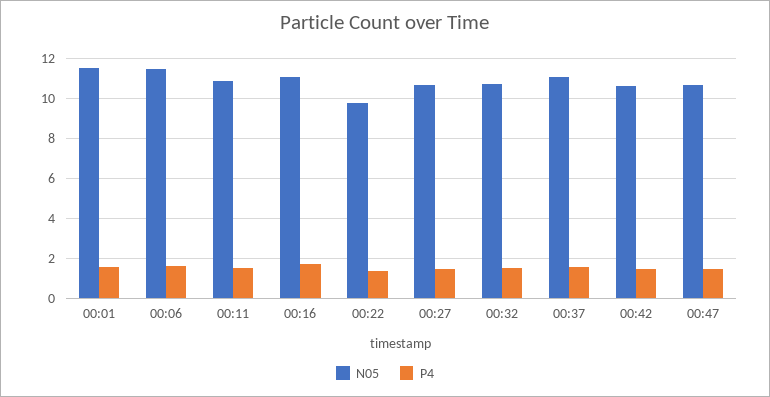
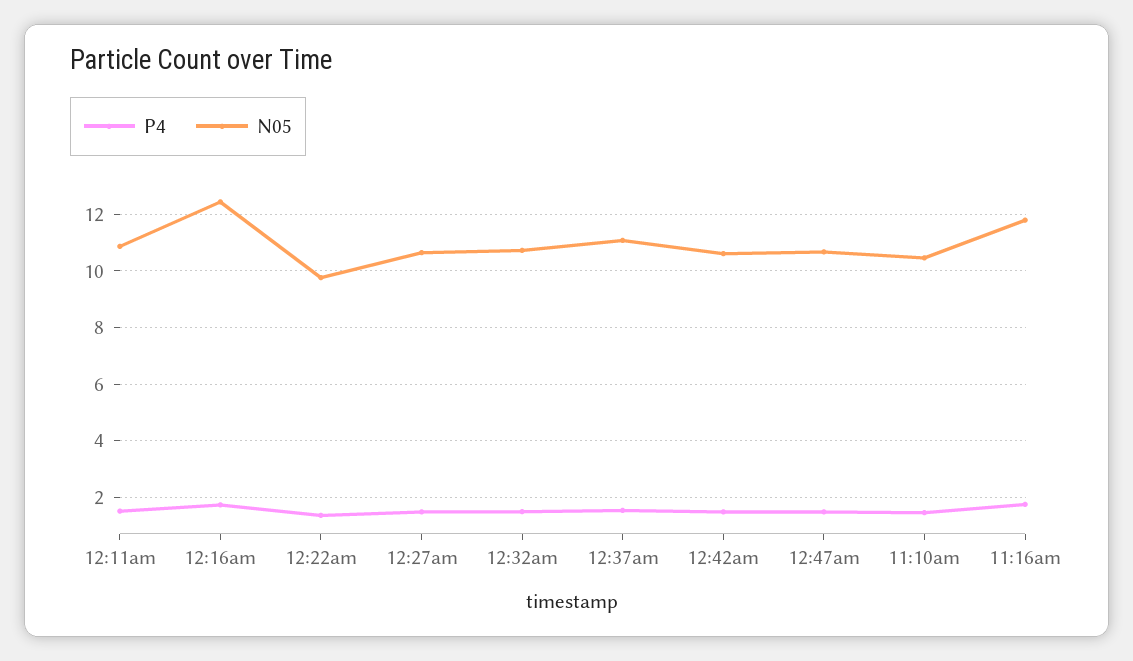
N05, 00:01: 11.5 -> none
P4, 00:01: 1.5 -> none
N05, 00:06: 11.5 -> none
P4, 00:06: 1.5 -> none
N05, 00:16: 11 -> 12.5
P4, 11:10am: none -> 1.5
N05, 11:10am: none -> 10.5
P4, 11:16am: none -> 1.75
N05, 11:16am: none -> 11.75

